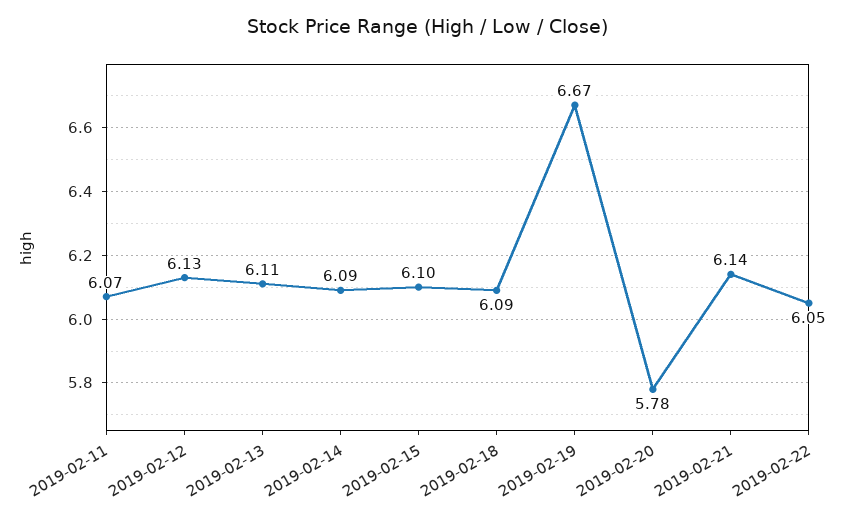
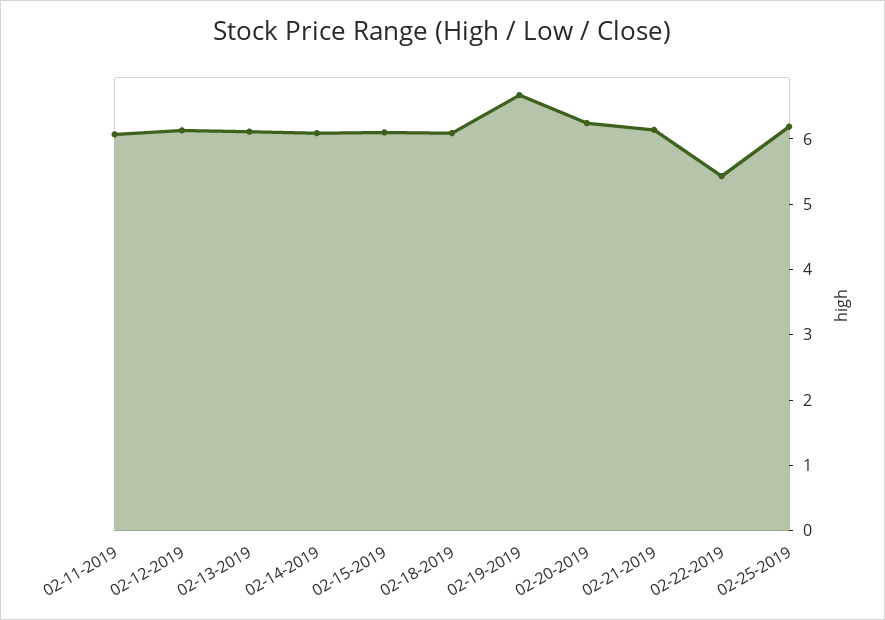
2019-02-20: 5.78 -> 6.2
2019-02-22: 6.05 -> 5.4
02-25-2019: none -> 6.2

